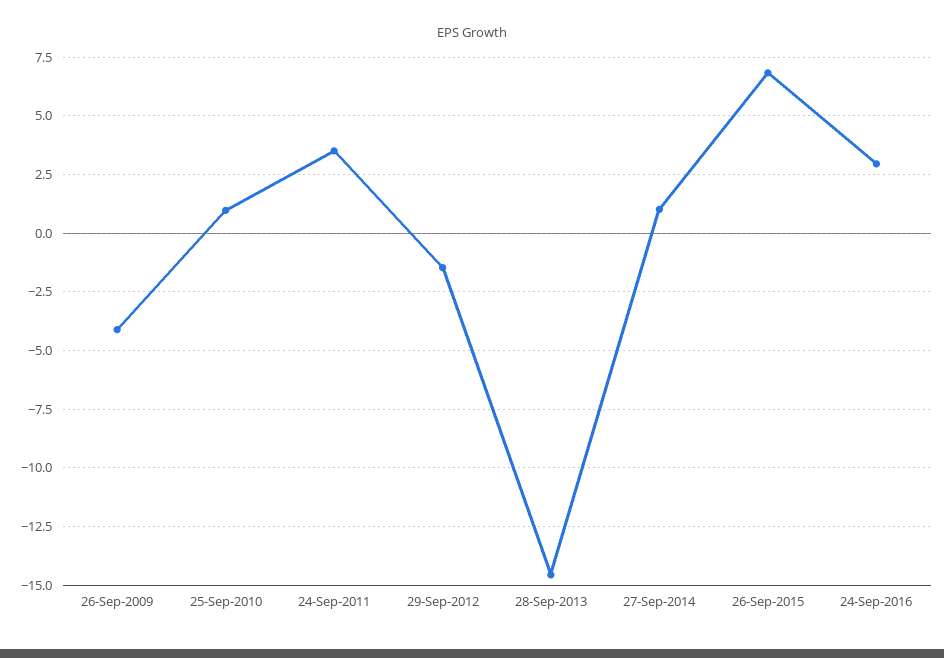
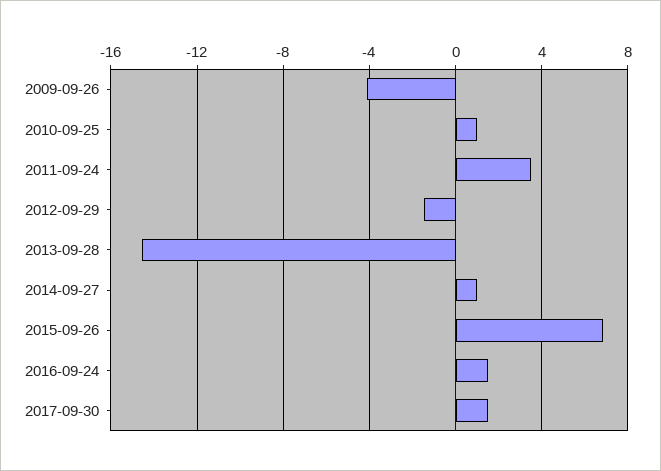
24-Sep-2016: 3 -> 1.5
2017-09-30: none -> 1.5

